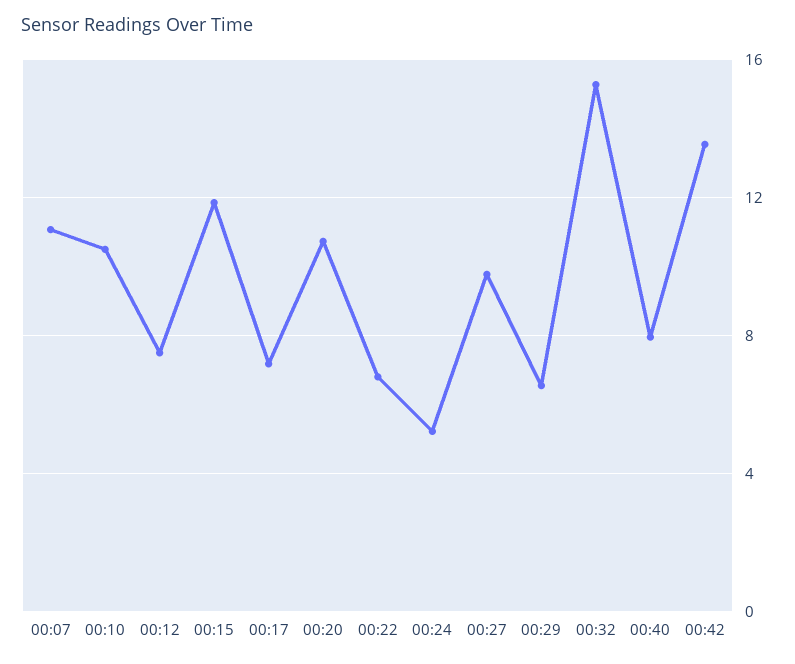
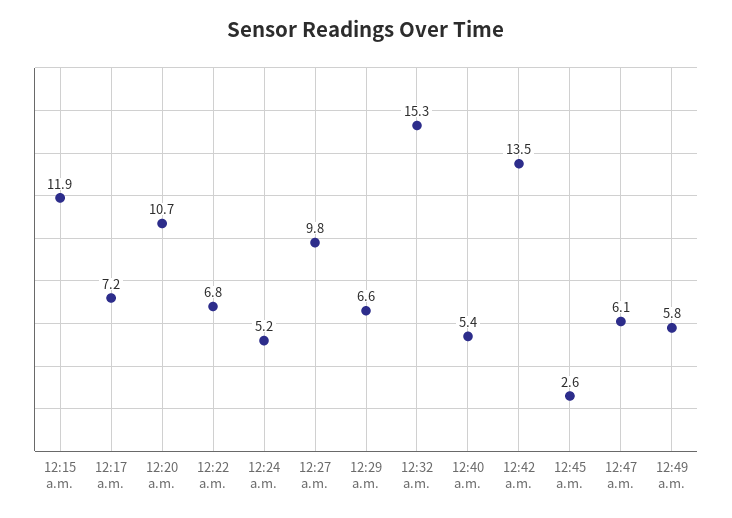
00:07: 11 -> none
00:10: 10.5 -> none
00:12: 7.5 -> none
00:40: 8 -> 5.4
12:45 a.m.: none -> 2.6
12:47 a.m.: none -> 6.1
12:49 a.m.: none -> 5.8

